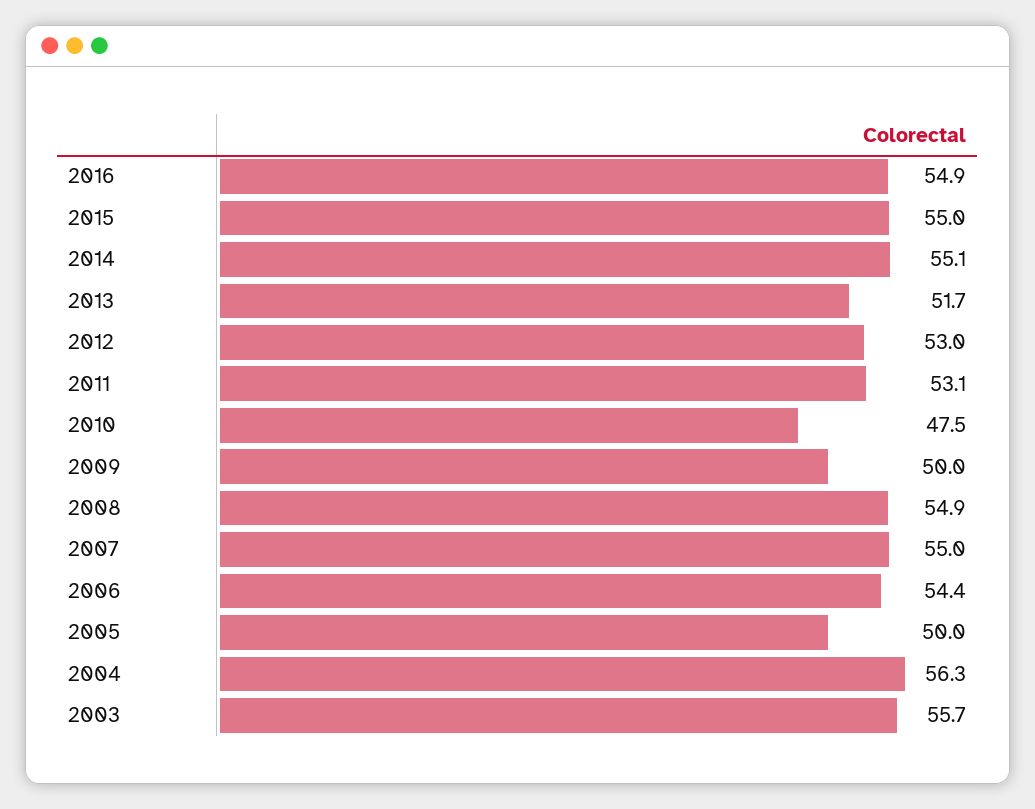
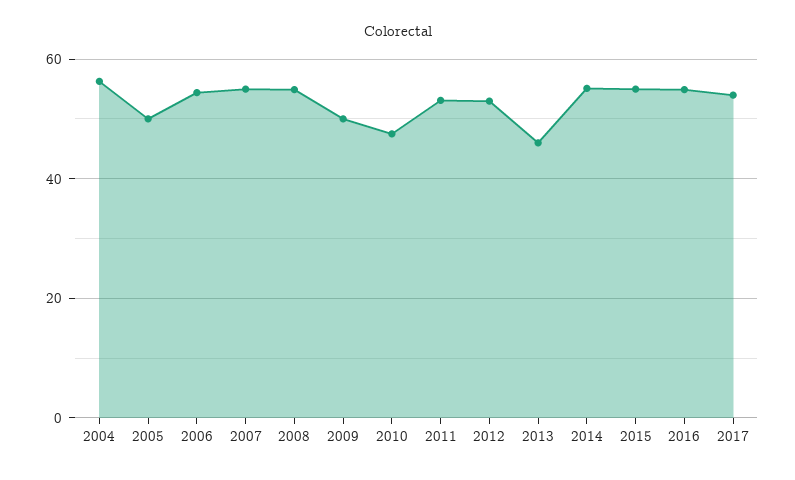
2013: 51.7 -> 46
2003: 55.7 -> none
2017: none -> 54

